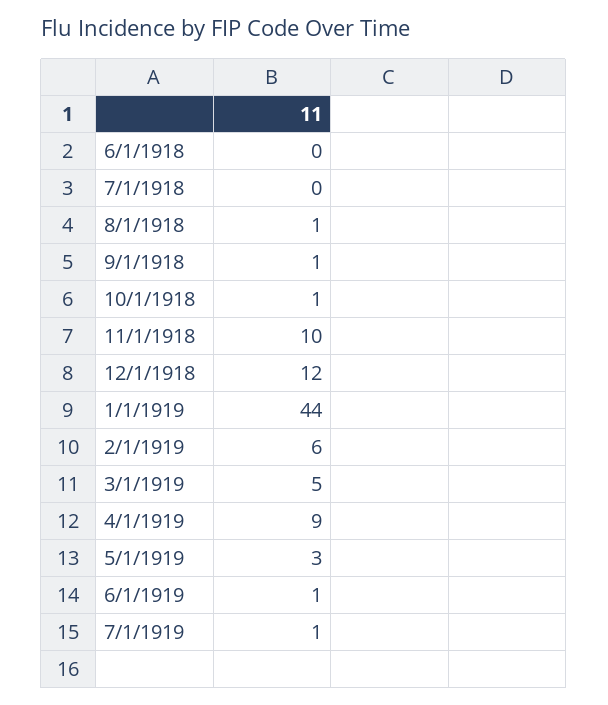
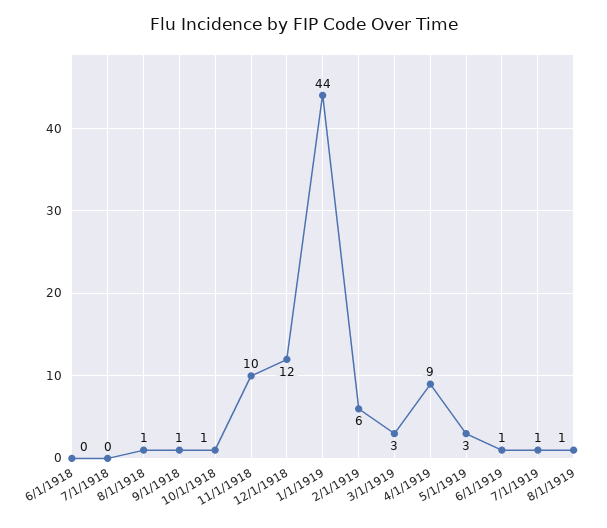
3/1/1919: 5 -> 3
8/1/1919: none -> 1

